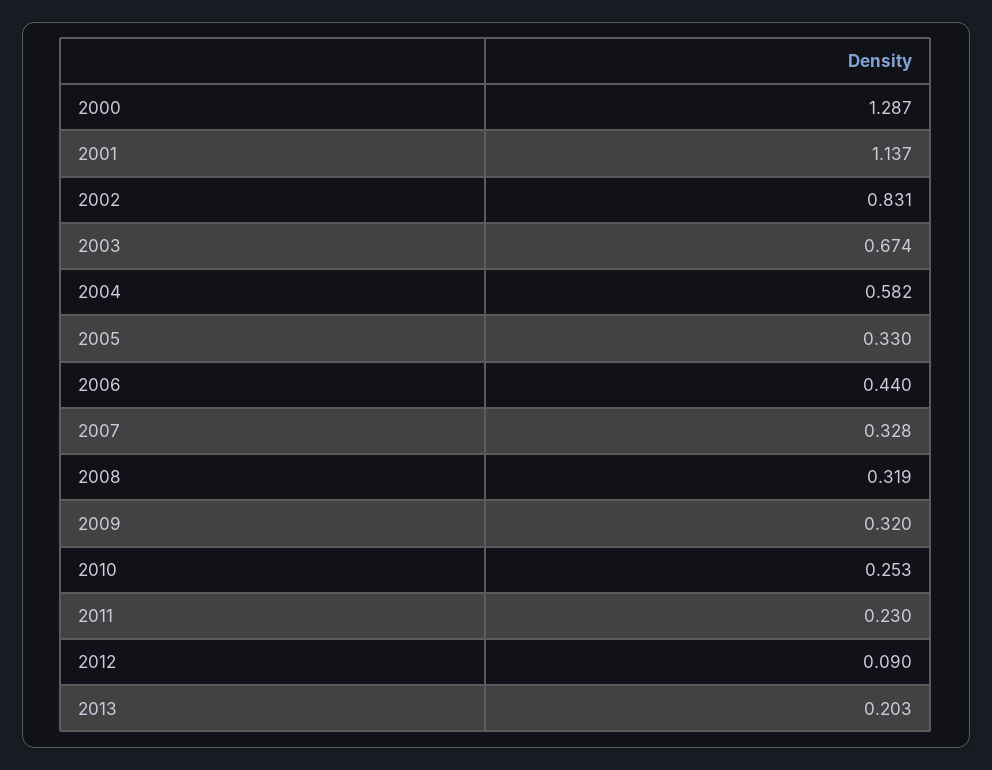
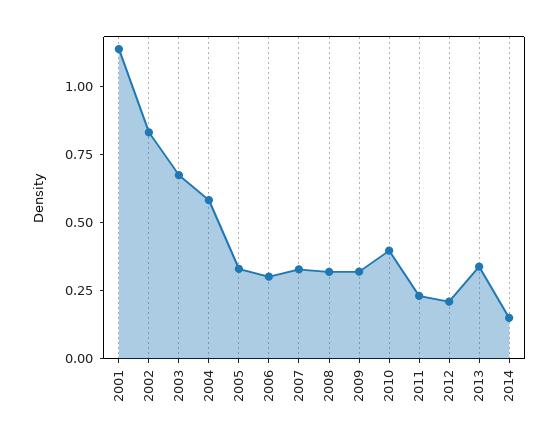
2000: 1.287 -> none
2006: 0.44 -> 0.3
2010: 0.253 -> 0.4
2012: 0.09 -> 0.2
2013: 0.203 -> 0.35
2014: none -> 0.15

